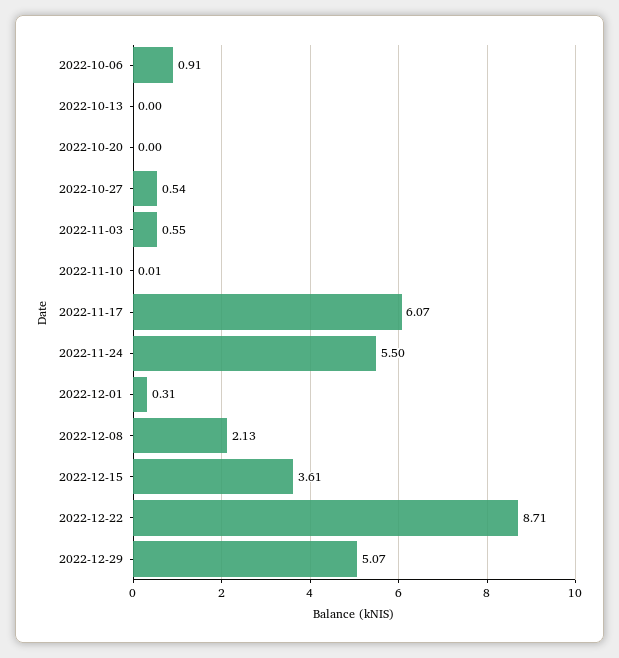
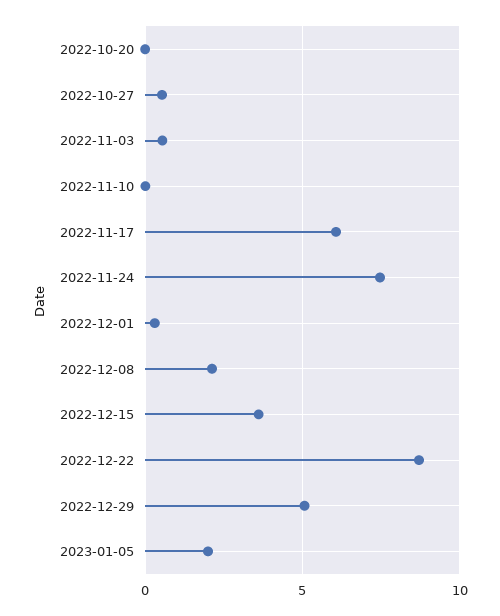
2022-10-06: 0.91 -> none
2022-10-13: 0 -> none
2022-11-24: 5.5 -> 7.5
2023-01-05: none -> 2

